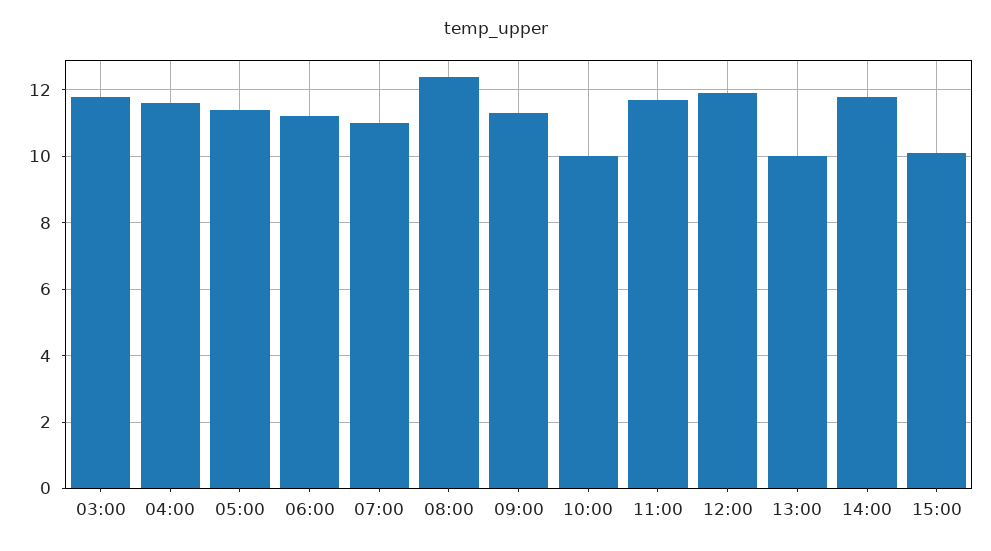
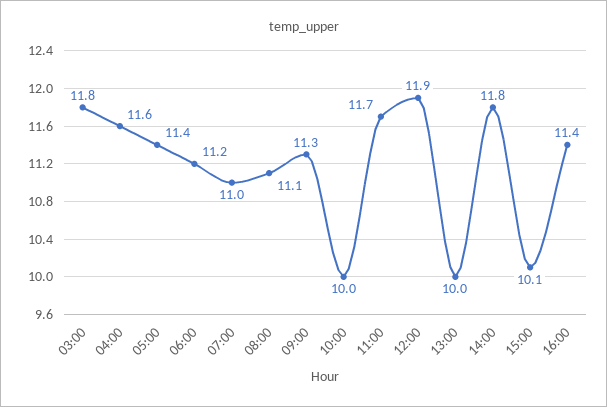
08:00: 12.5 -> 11.1
16:00: none -> 11.4

